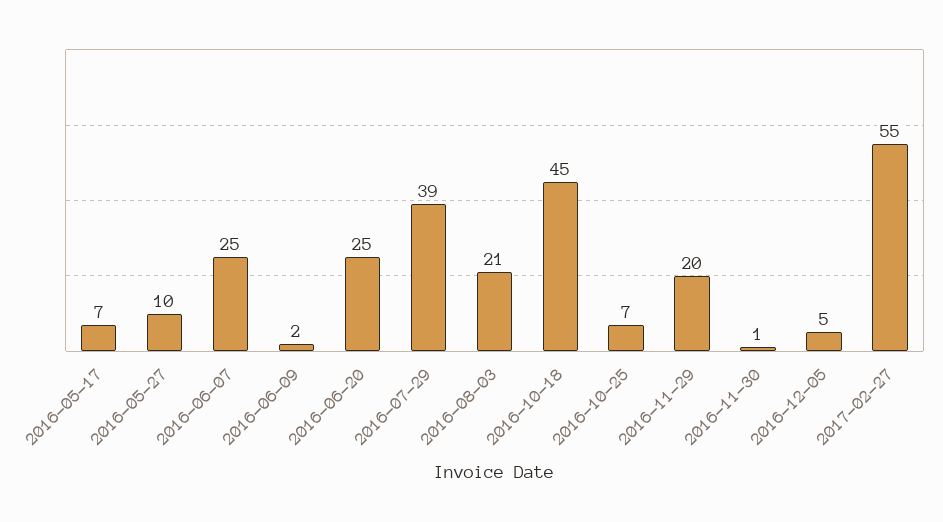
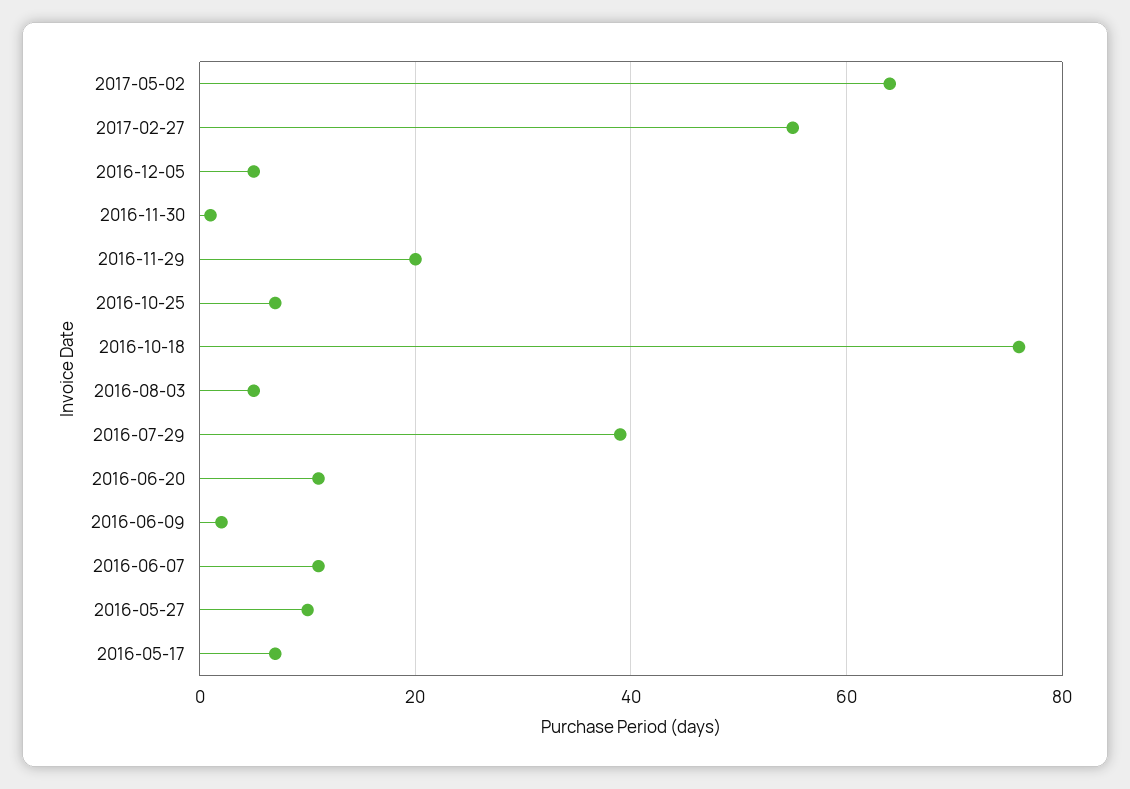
2016-06-07: 25 -> 10
2016-06-20: 25 -> 10
2016-08-03: 21 -> 5
2016-10-18: 45 -> 75
2017-05-02: none -> 65

